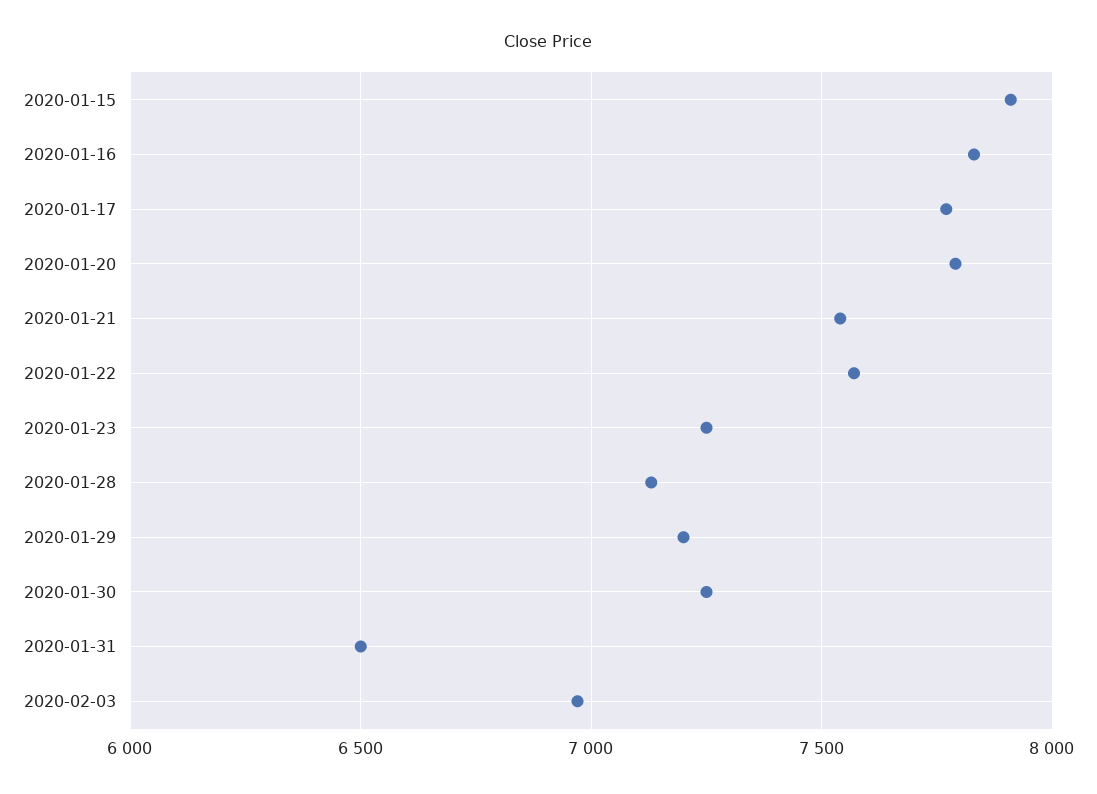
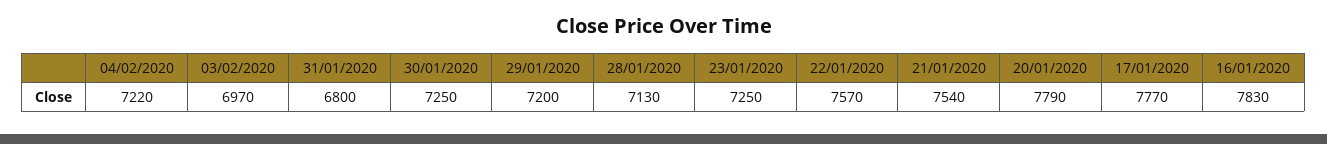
2020-01-15: 7900 -> none
2020-01-31: 6500 -> 6800
04/02/2020: none -> 7220

